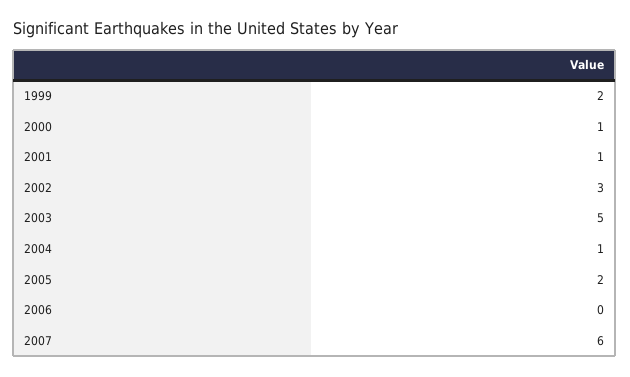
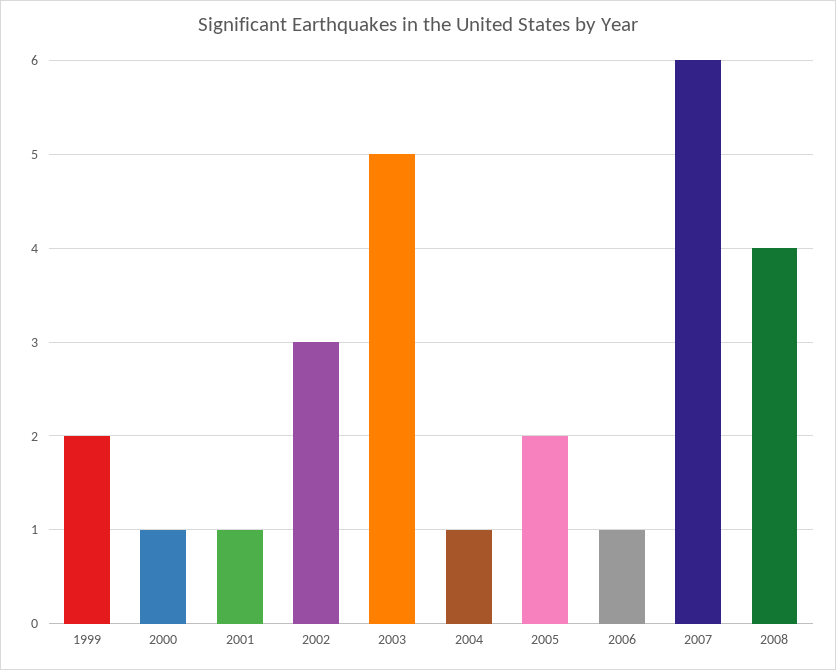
2006: 0 -> 1
2008: none -> 4

